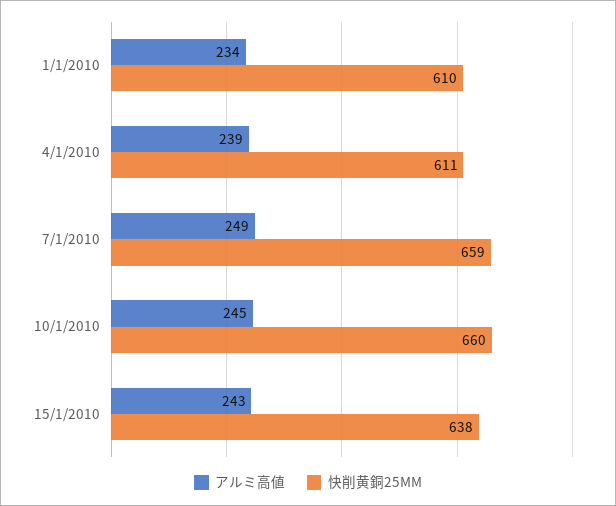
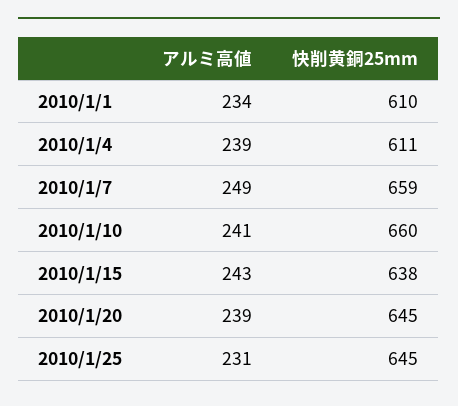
アルミ高値, 10/1/2010: 245 -> 241
アルミ高値, 2010/1/20: none -> 239
快削黄銅25MM, 2010/1/20: none -> 645
アルミ高値, 2010/1/25: none -> 231
快削黄銅25MM, 2010/1/25: none -> 645

